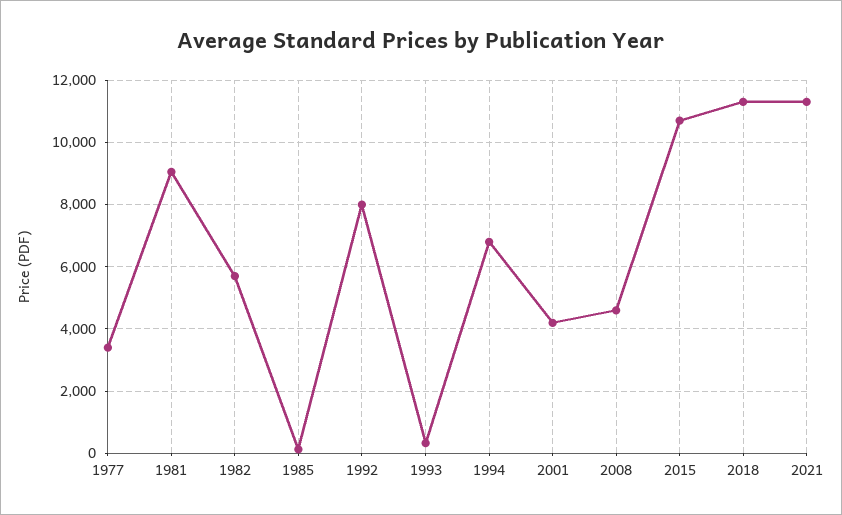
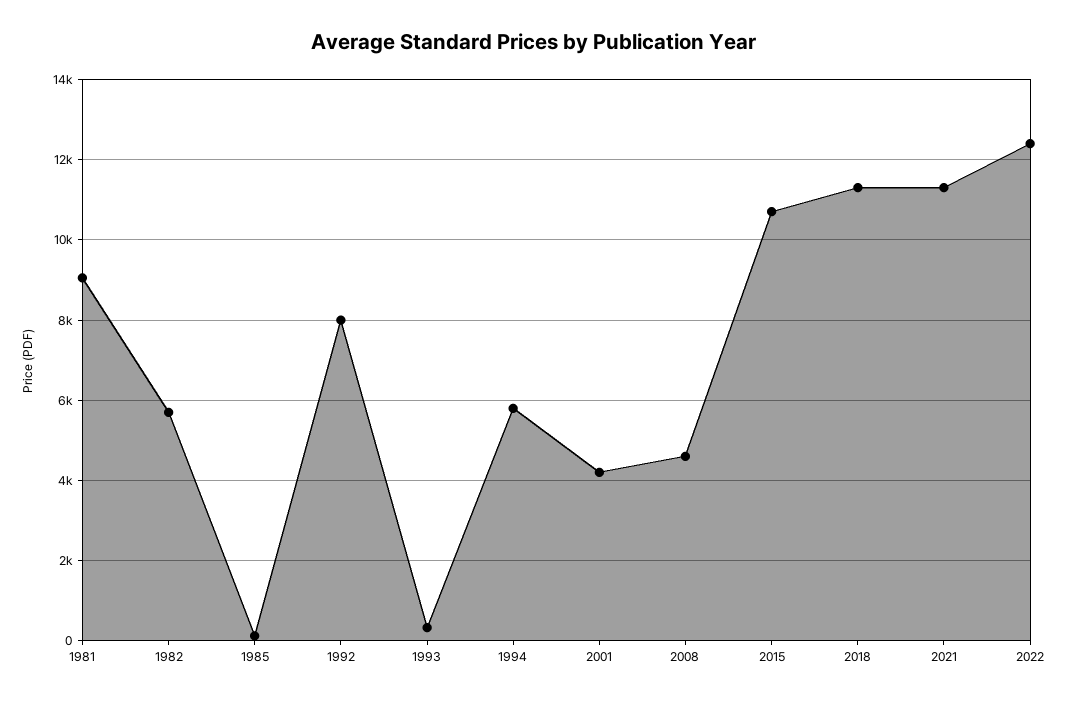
1977: 3400 -> none
1994: 6800 -> 5800
2022: none -> 12400

